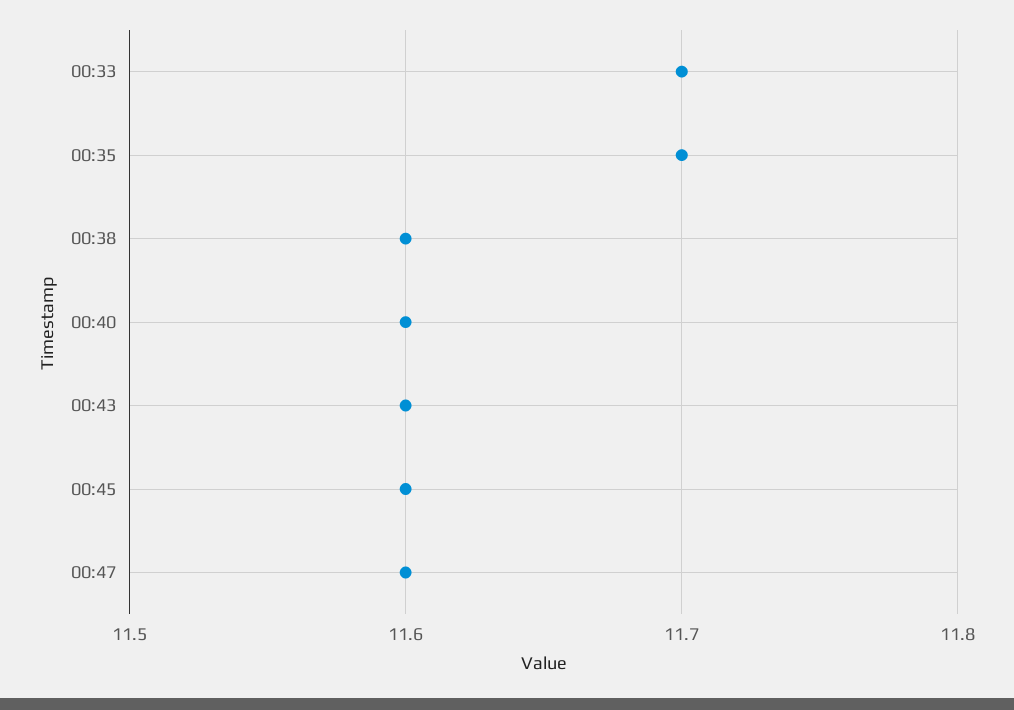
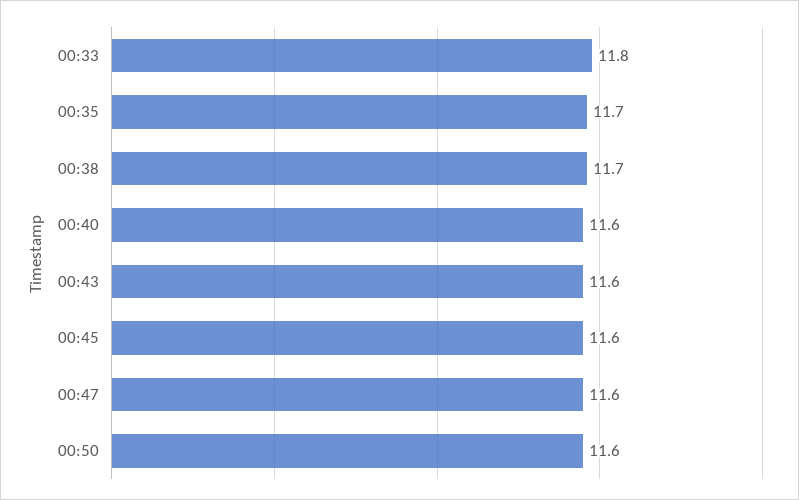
00:33: 11.7 -> 11.8
00:38: 11.6 -> 11.7
00:50: none -> 11.6

